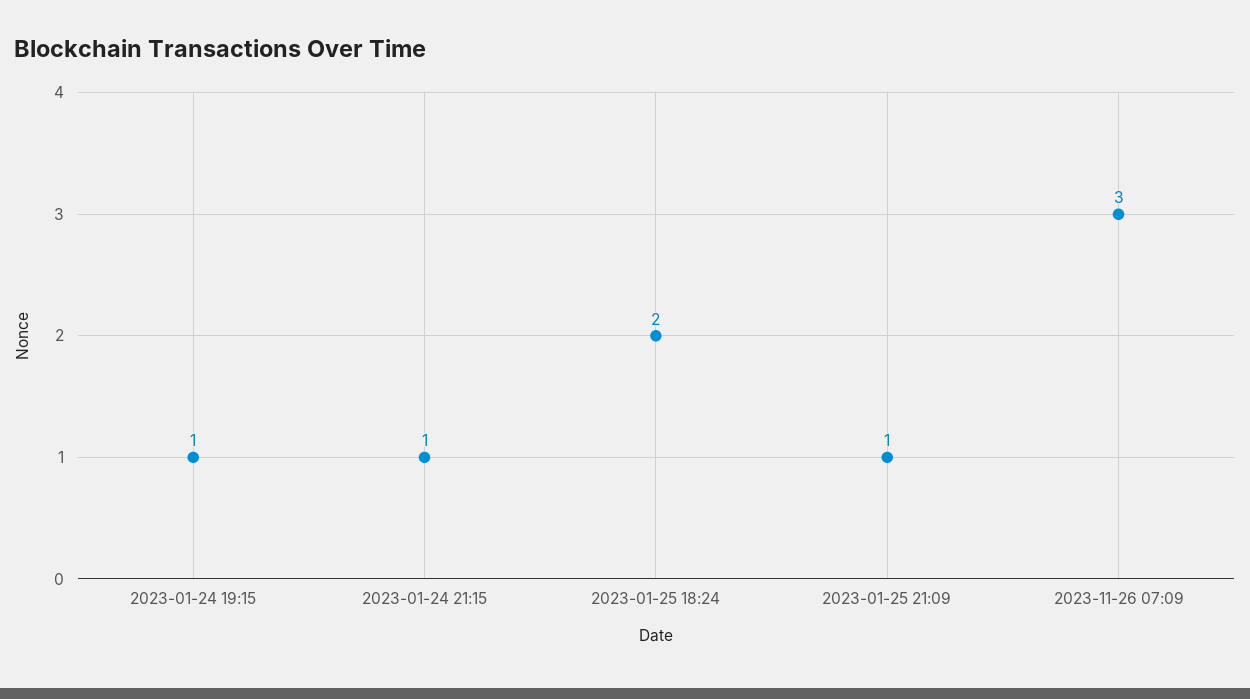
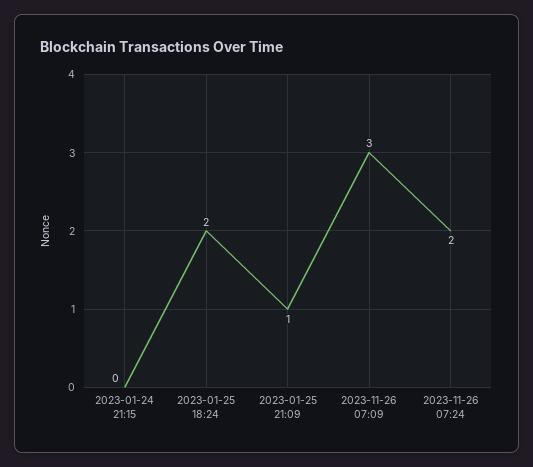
2023-01-24 19:15: 1 -> none
2023-01-24 21:15: 1 -> 0
2023-11-26 07:24: none -> 2

